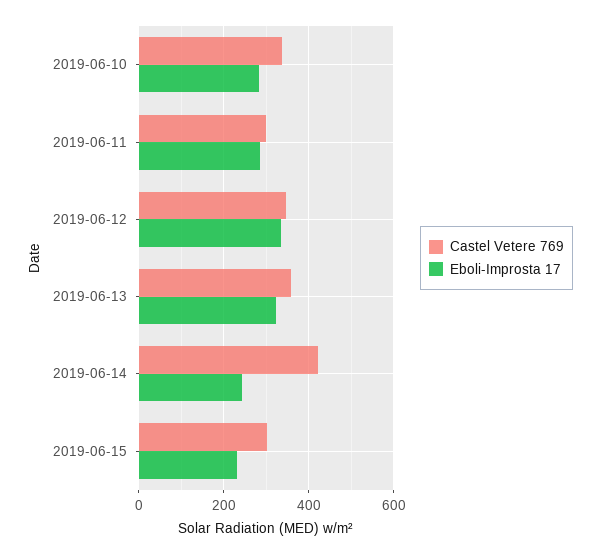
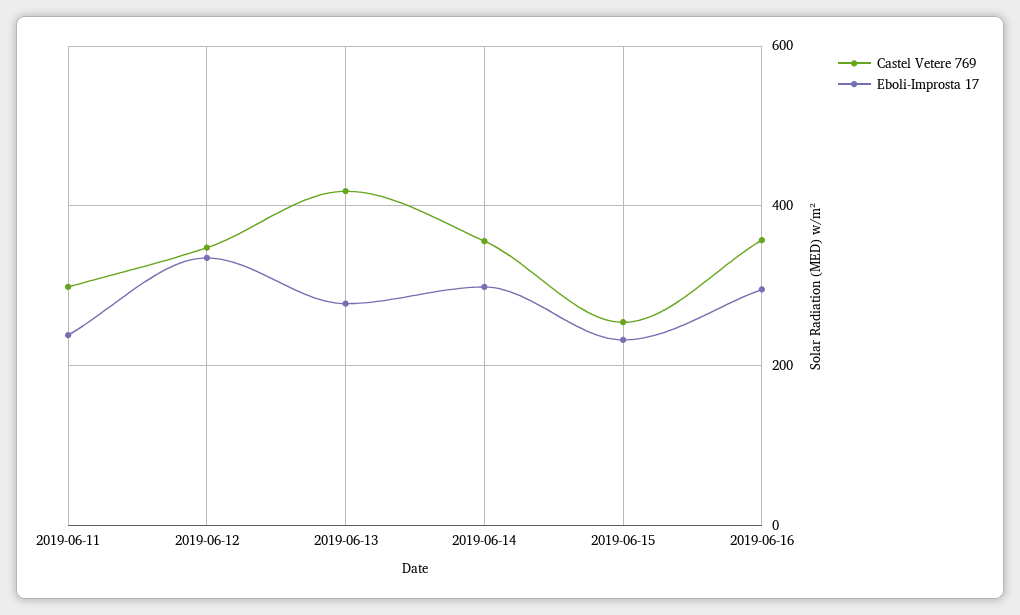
Castel Vetere 769, 2019-06-10: 340 -> none
Eboli-Improsta 17, 2019-06-10: 280 -> none
Eboli-Improsta 17, 2019-06-11: 280 -> 240
Castel Vetere 769, 2019-06-13: 360 -> 420
Eboli-Improsta 17, 2019-06-13: 320 -> 280
Castel Vetere 769, 2019-06-14: 420 -> 360
Eboli-Improsta 17, 2019-06-14: 240 -> 300
Castel Vetere 769, 2019-06-15: 300 -> 260
Castel Vetere 769, 2019-06-16: none -> 360
Eboli-Improsta 17, 2019-06-16: none -> 300

